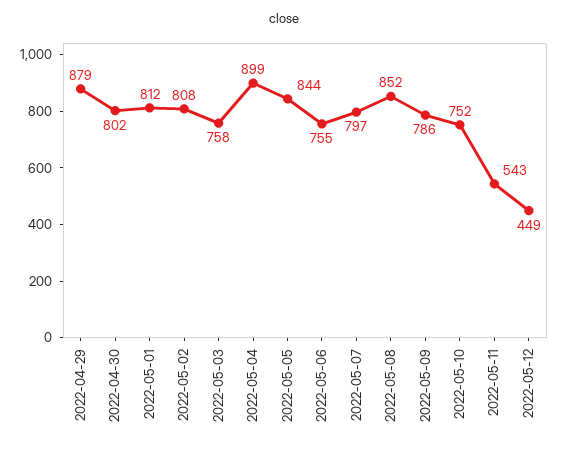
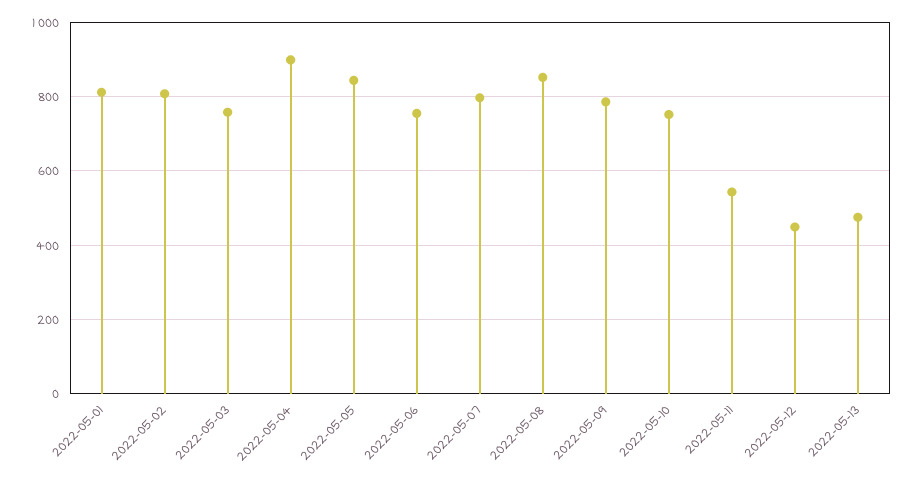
2022-04-29: 879 -> none
2022-04-30: 802 -> none
2022-05-13: none -> 480

